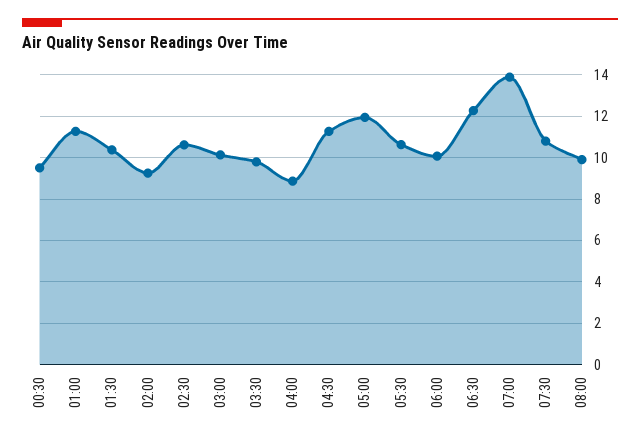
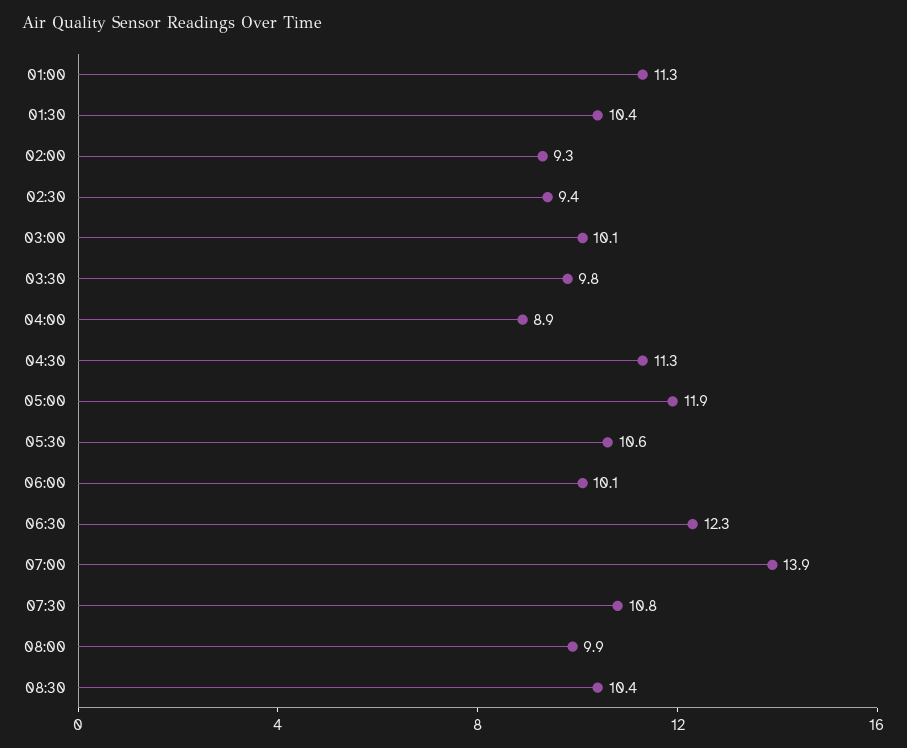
00:30: 9.5 -> none
02:30: 10.5 -> 9.4
08:30: none -> 10.4

